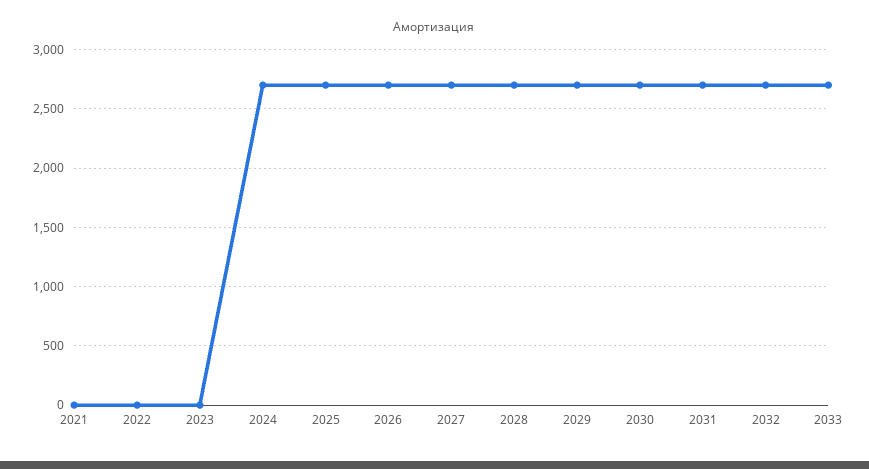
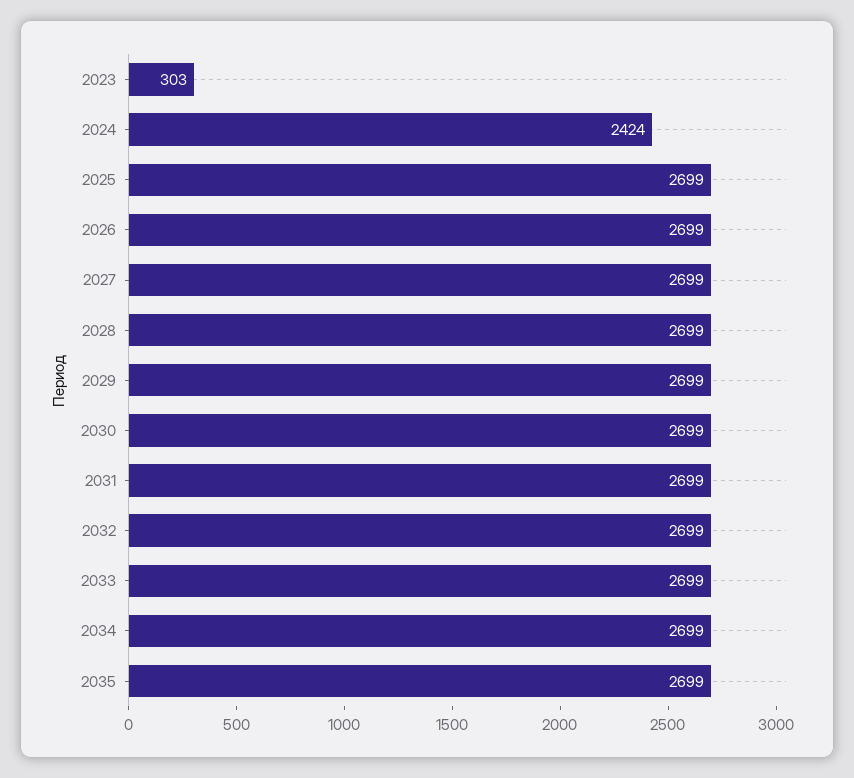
2021: 0 -> none
2022: 0 -> none
2023: 0 -> 303
2024: 2700 -> 2424
2034: none -> 2699
2035: none -> 2699

